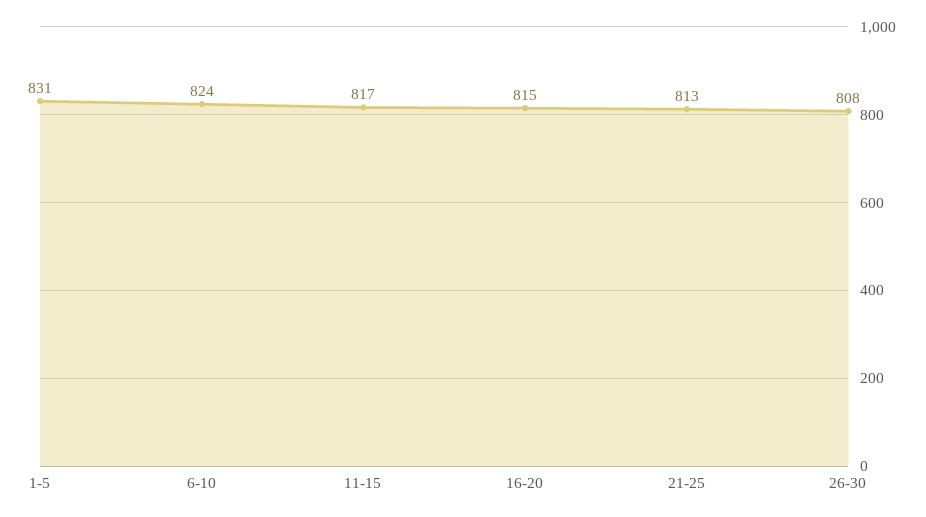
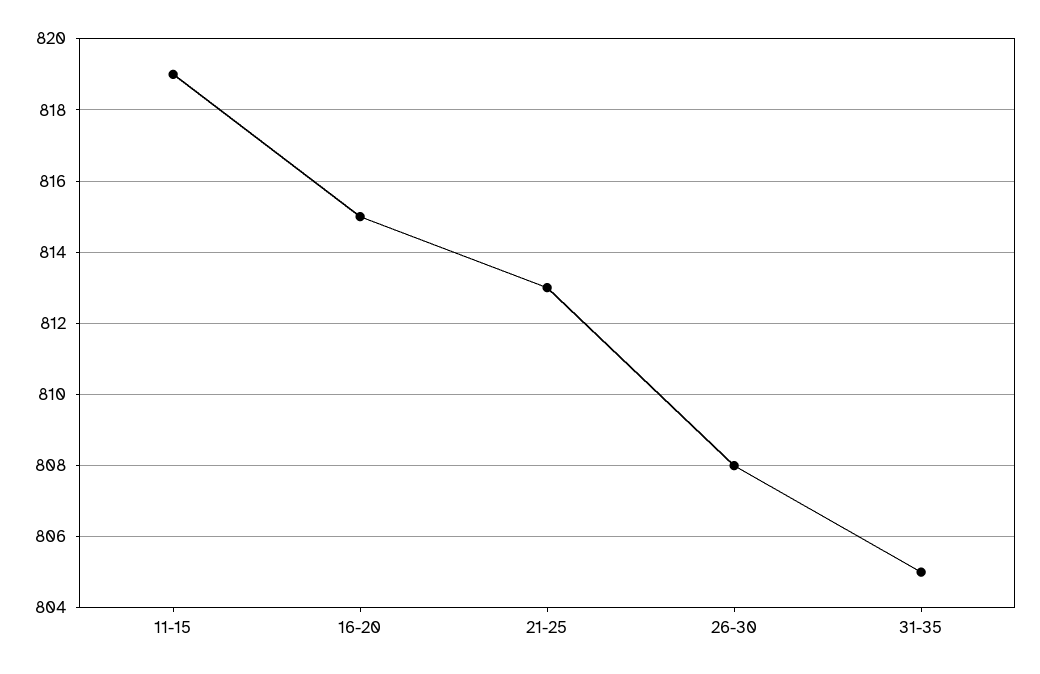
1-5: 831 -> none
6-10: 824 -> none
11-15: 817 -> 819
31-35: none -> 805

